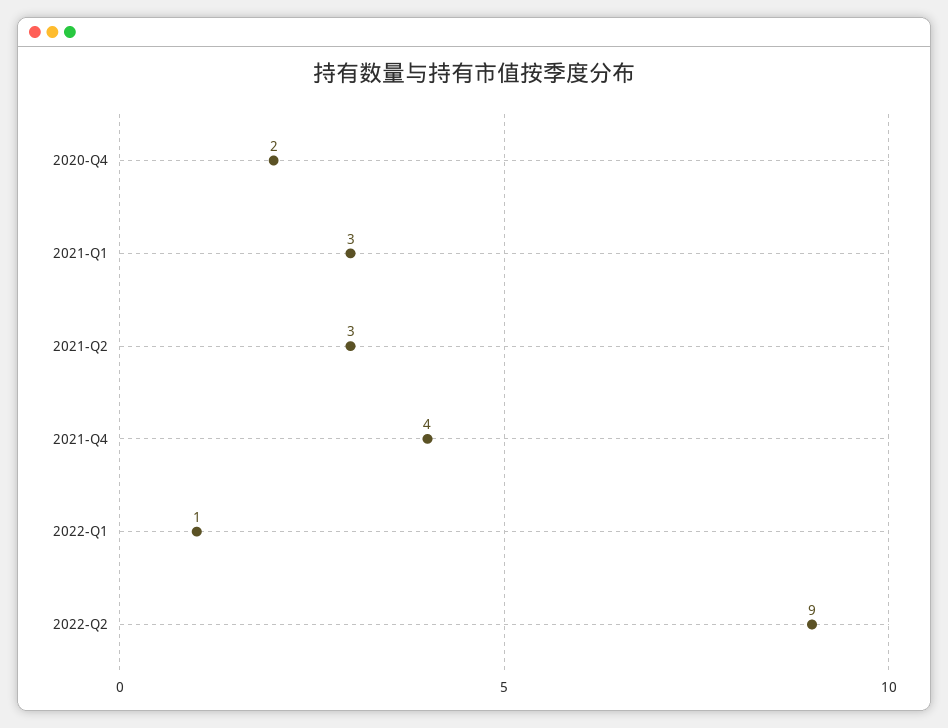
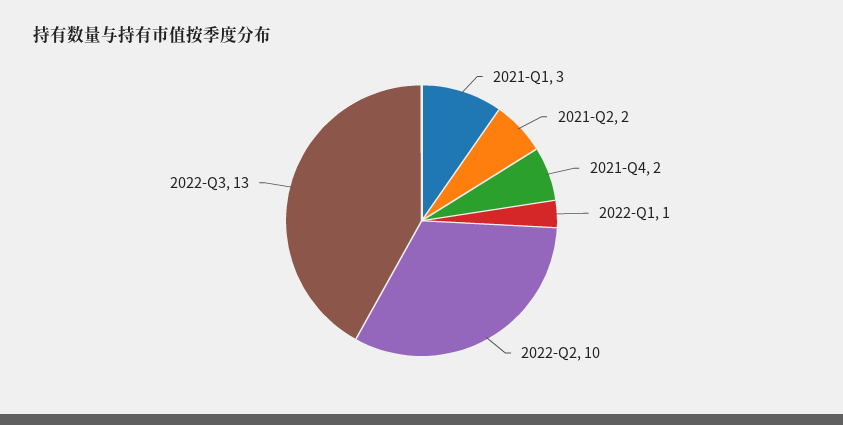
2020-Q4: 2 -> none
2021-Q2: 3 -> 2
2021-Q4: 4 -> 2
2022-Q2: 9 -> 10
2022-Q3: none -> 13

